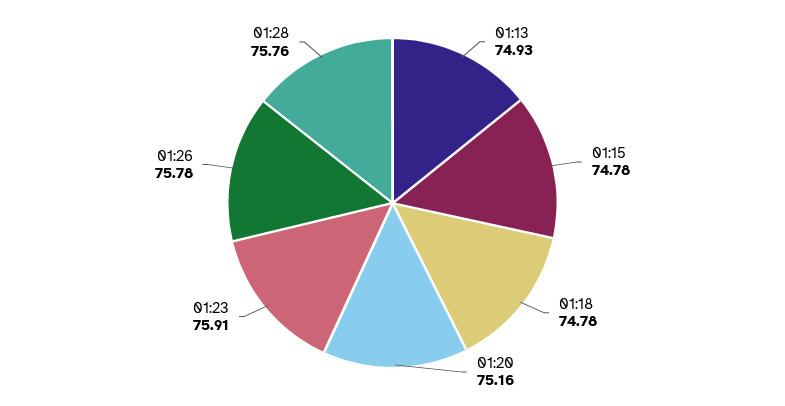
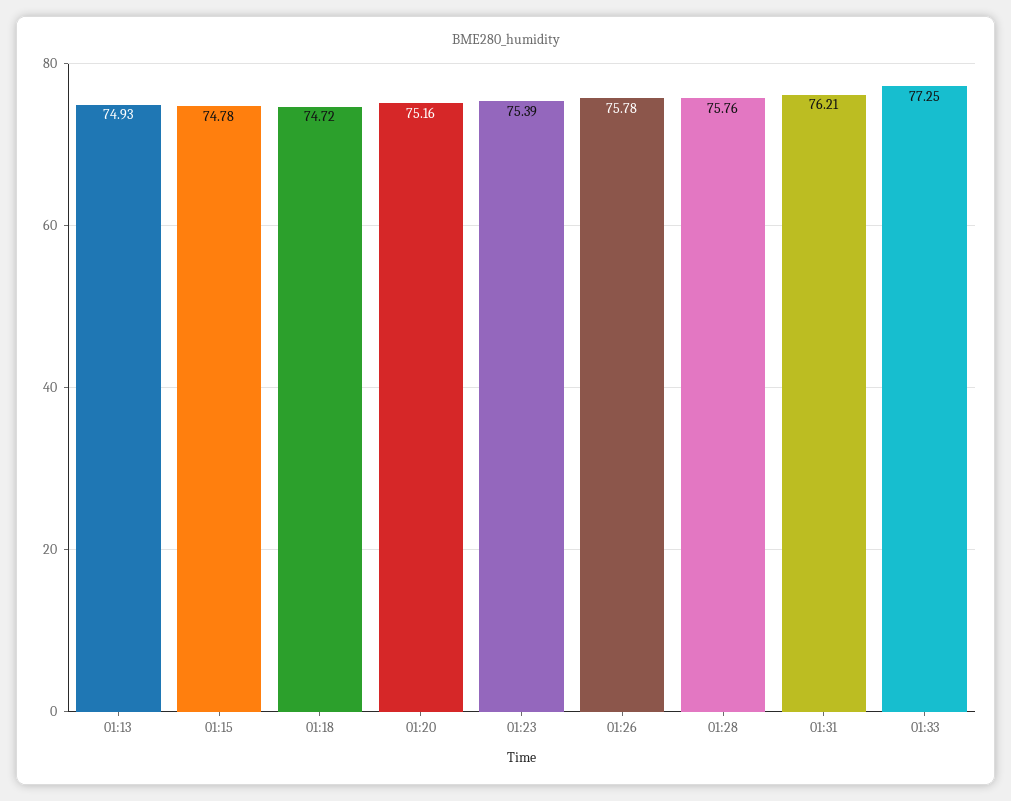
01:18: 74.78 -> 74.72
01:23: 75.91 -> 75.39
01:31: none -> 76.21
01:33: none -> 77.25

